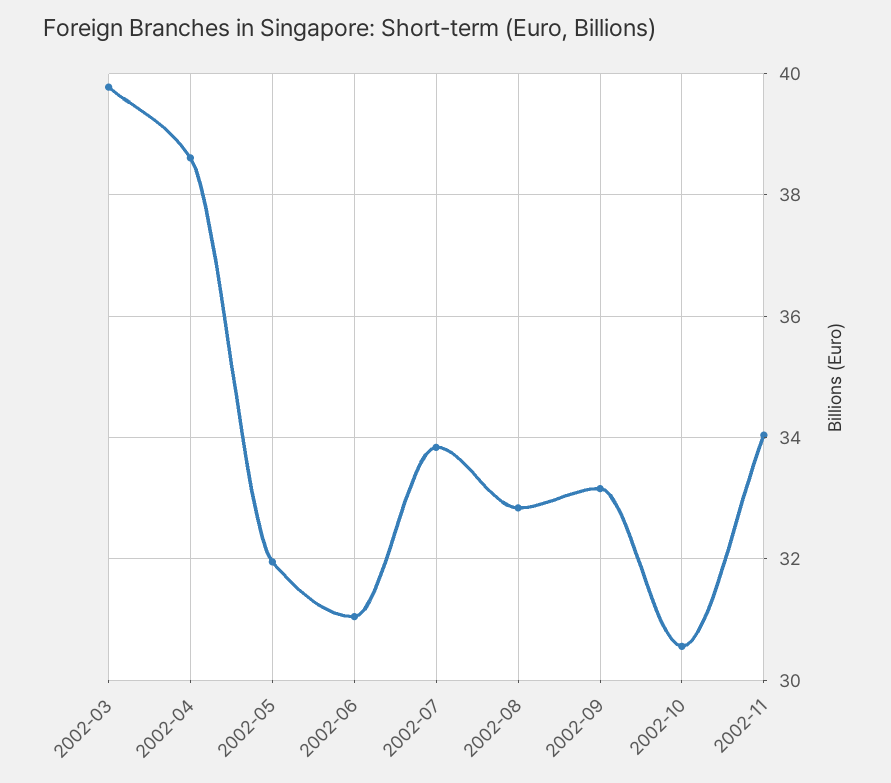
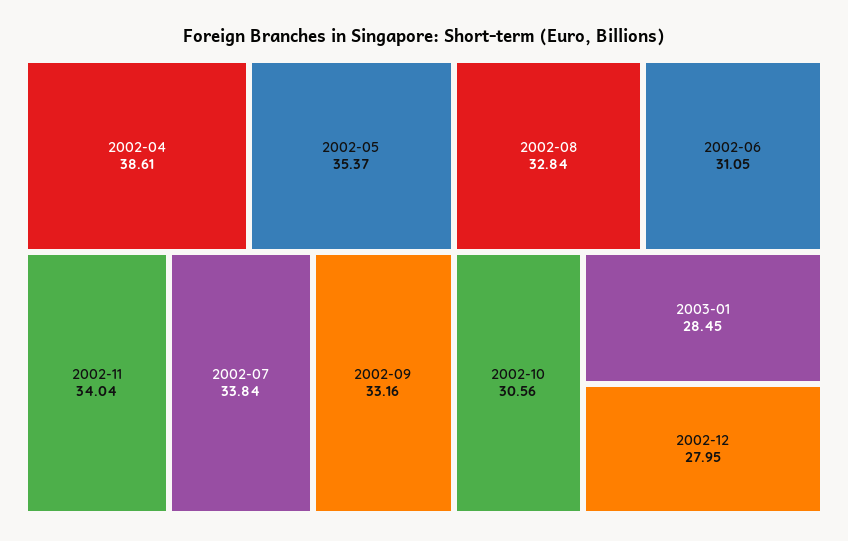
2002-03: 39.8 -> none
2002-05: 32 -> 35.37
2003-01: none -> 28.45
2002-12: none -> 27.95

